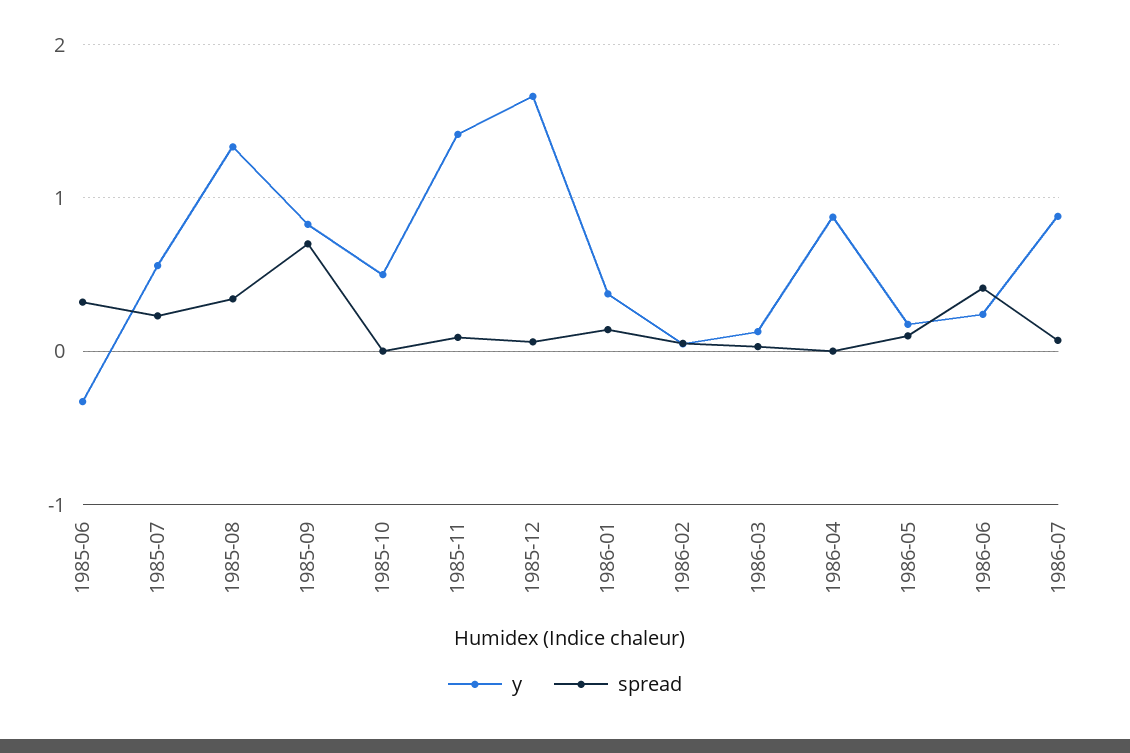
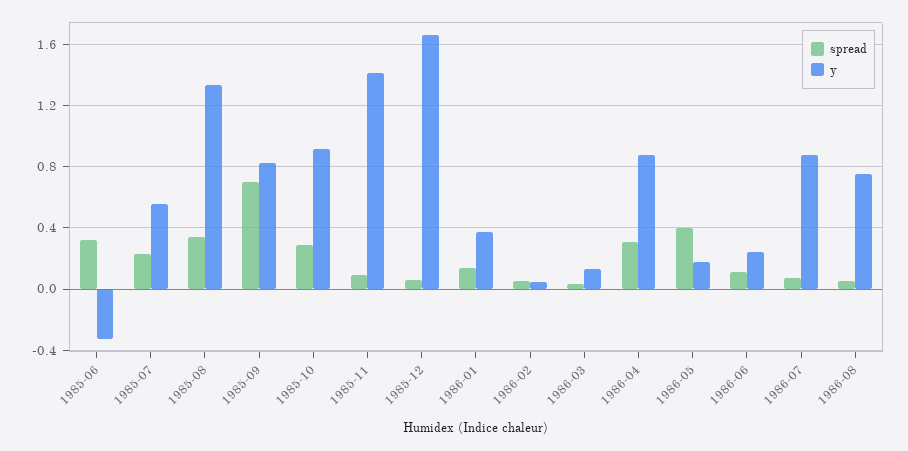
y, 1985-10: 0.5 -> 0.9
spread, 1985-10: 0 -> 0.3
spread, 1986-04: 0 -> 0.3
spread, 1986-05: 0.1 -> 0.4
spread, 1986-06: 0.4 -> 0.1
spread, 1986-08: none -> 0.05
y, 1986-08: none -> 0.75

